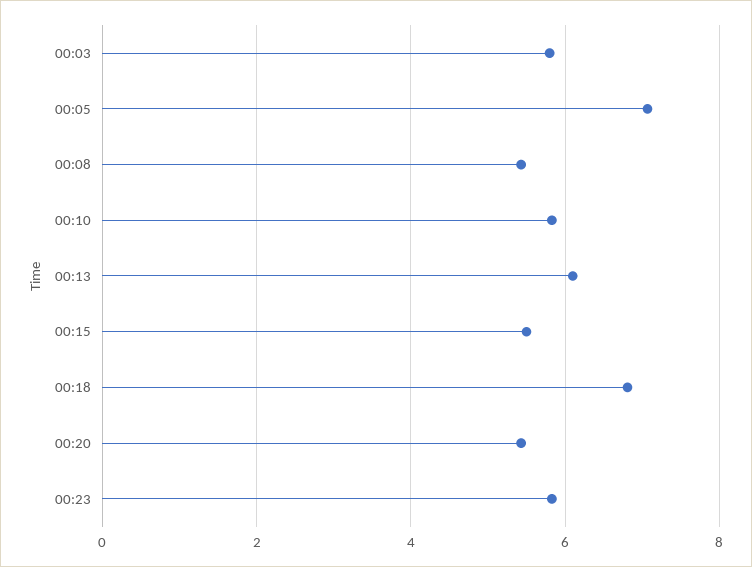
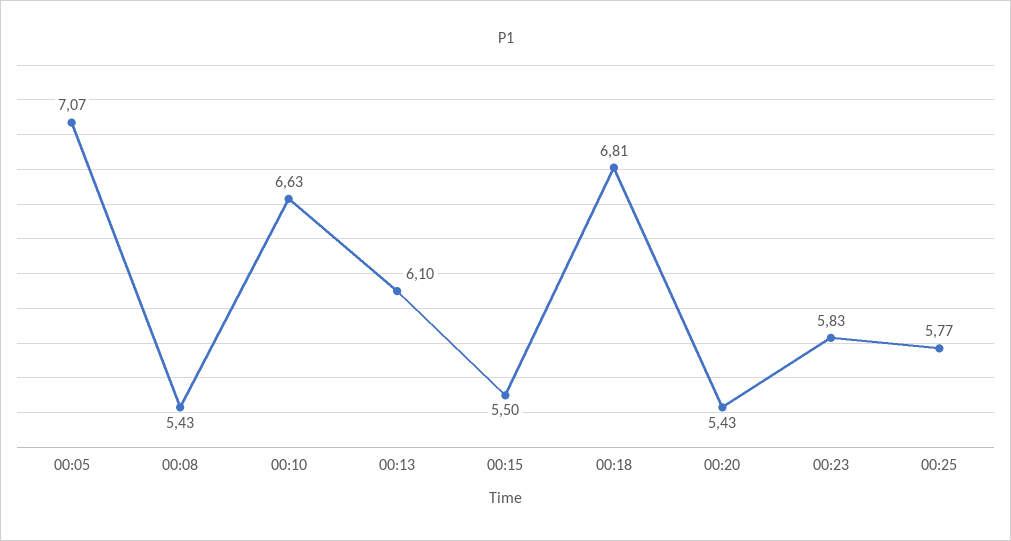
00:03: 5.8 -> none
00:10: 5.8 -> 6.63
00:25: none -> 5.77

